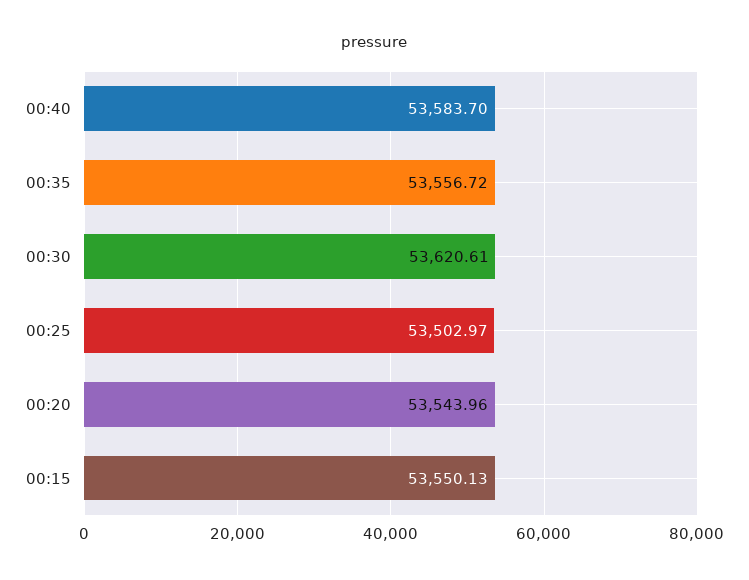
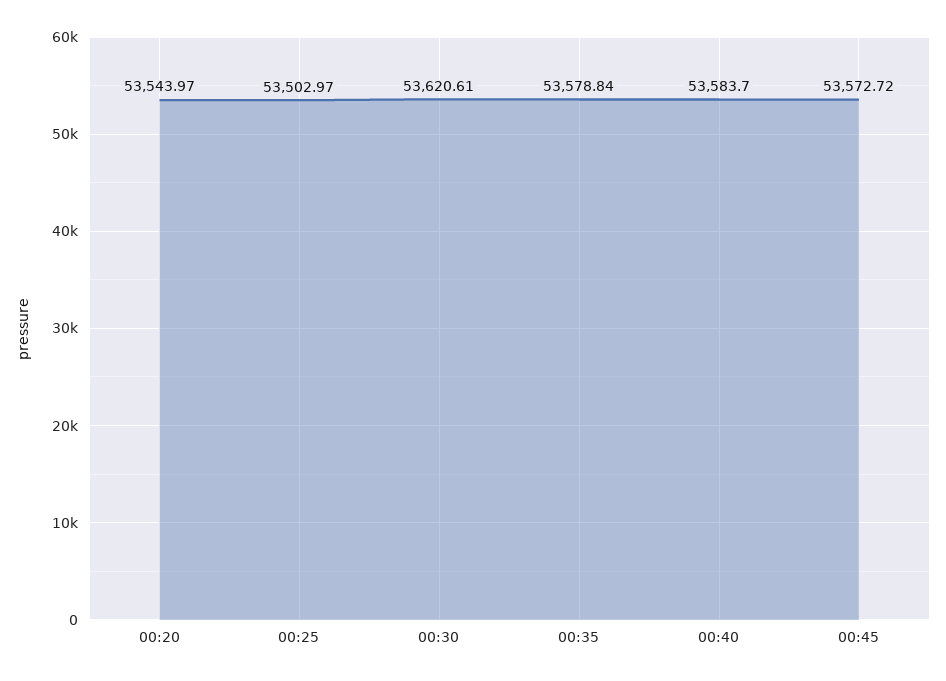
00:35: 53556.72 -> 53578.84
00:20: 53543.96 -> 53543.97
00:15: 53550.13 -> none
00:45: none -> 53572.72

